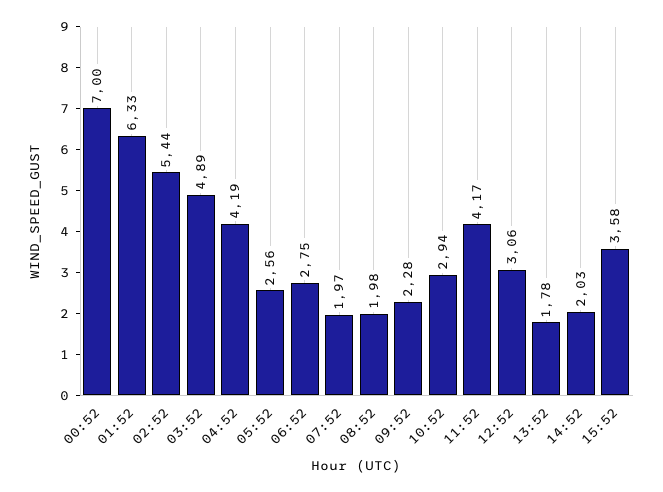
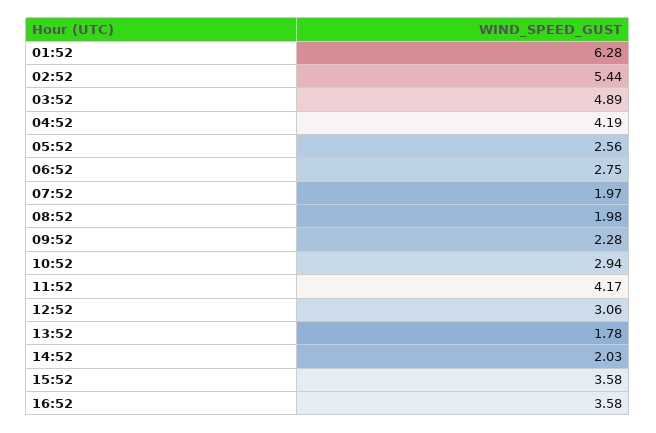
00:52: 7 -> none
01:52: 6.33 -> 6.28
16:52: none -> 3.58

